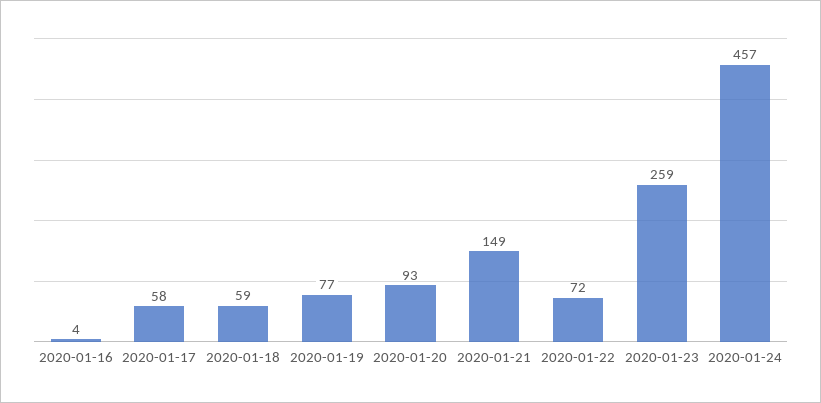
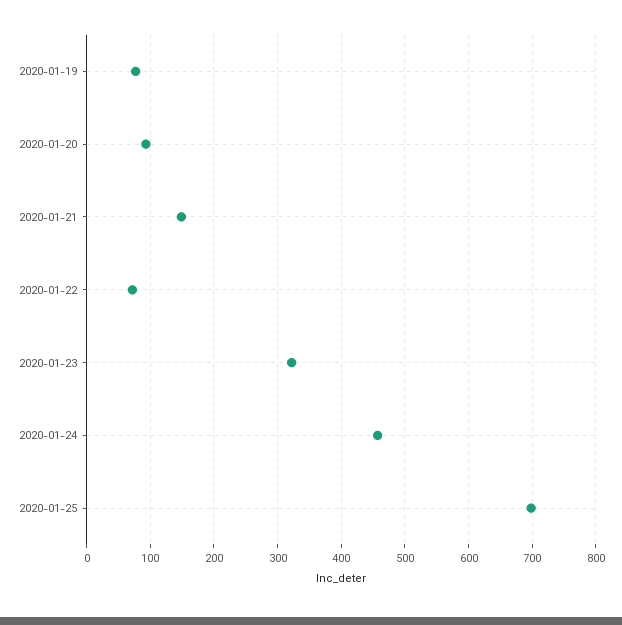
2020-01-16: 4 -> none
2020-01-17: 58 -> none
2020-01-18: 59 -> none
2020-01-23: 259 -> 320
2020-01-25: none -> 700

